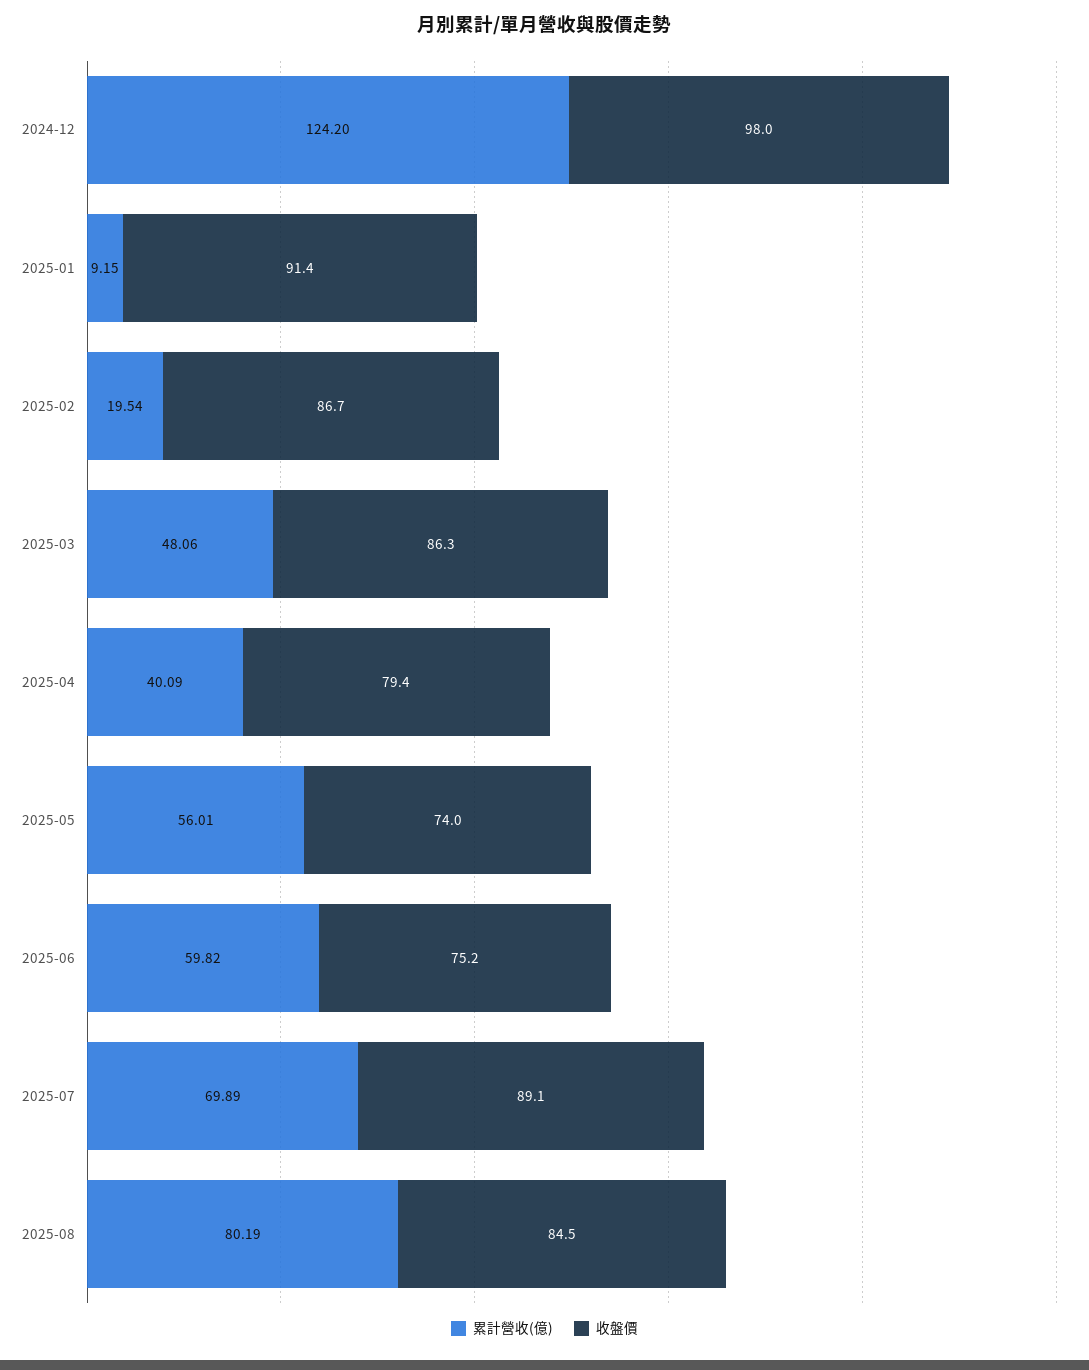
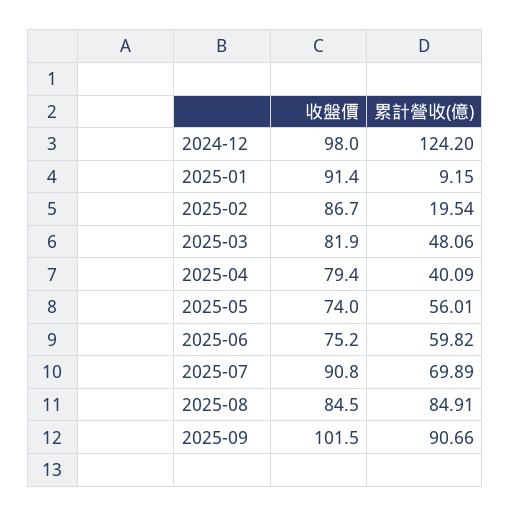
收盤價, 2025-03: 86.3 -> 81.9
收盤價, 2025-07: 89.1 -> 90.8
累計營收(億), 2025-08: 80.19 -> 84.91
收盤價, 2025-09: none -> 101.5
累計營收(億), 2025-09: none -> 90.66

